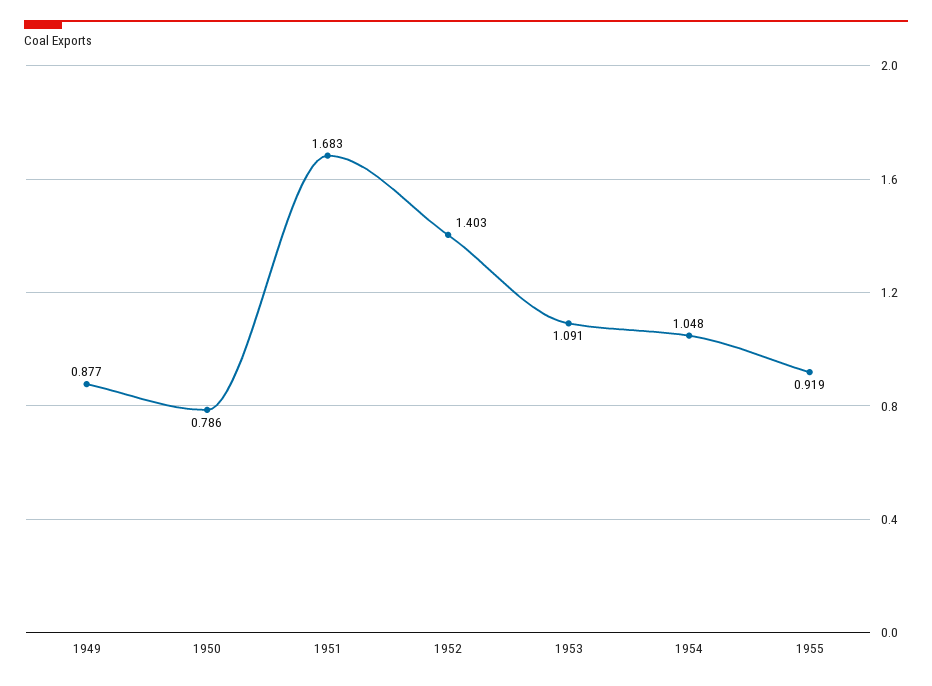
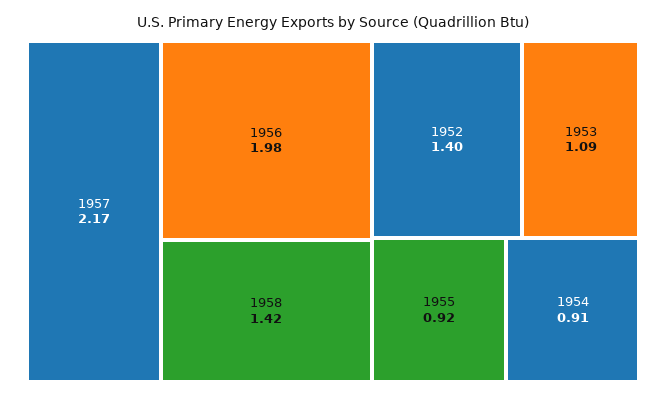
1949: 0.877 -> none
1950: 0.786 -> none
1951: 1.683 -> none
1954: 1.048 -> 0.91
1957: none -> 2.17
1956: none -> 1.98
1958: none -> 1.42

